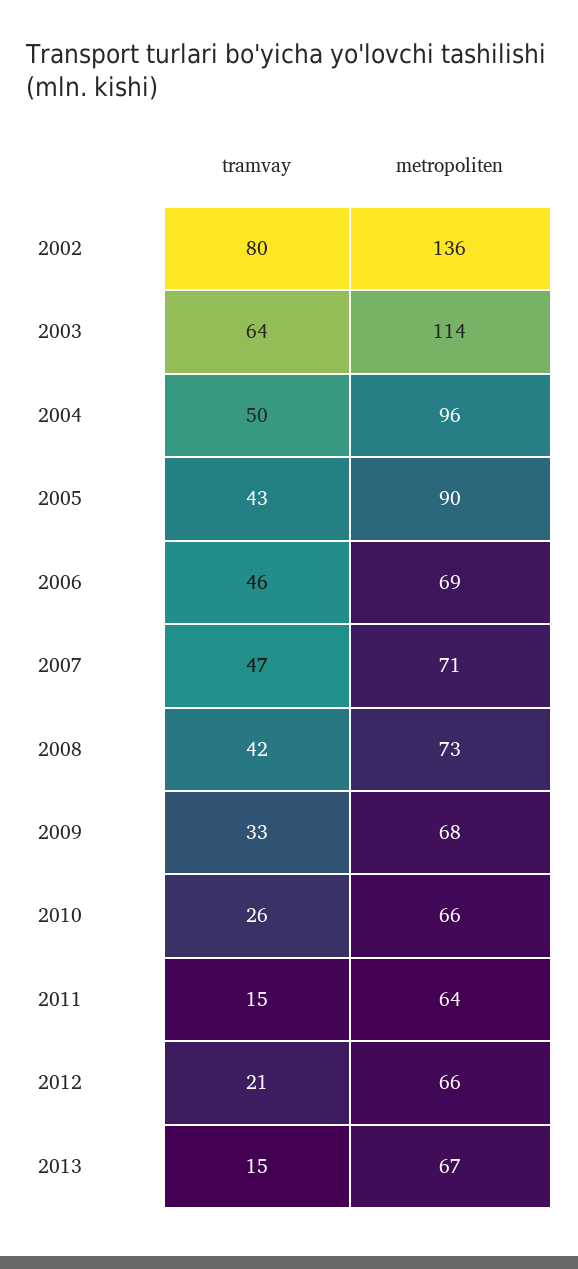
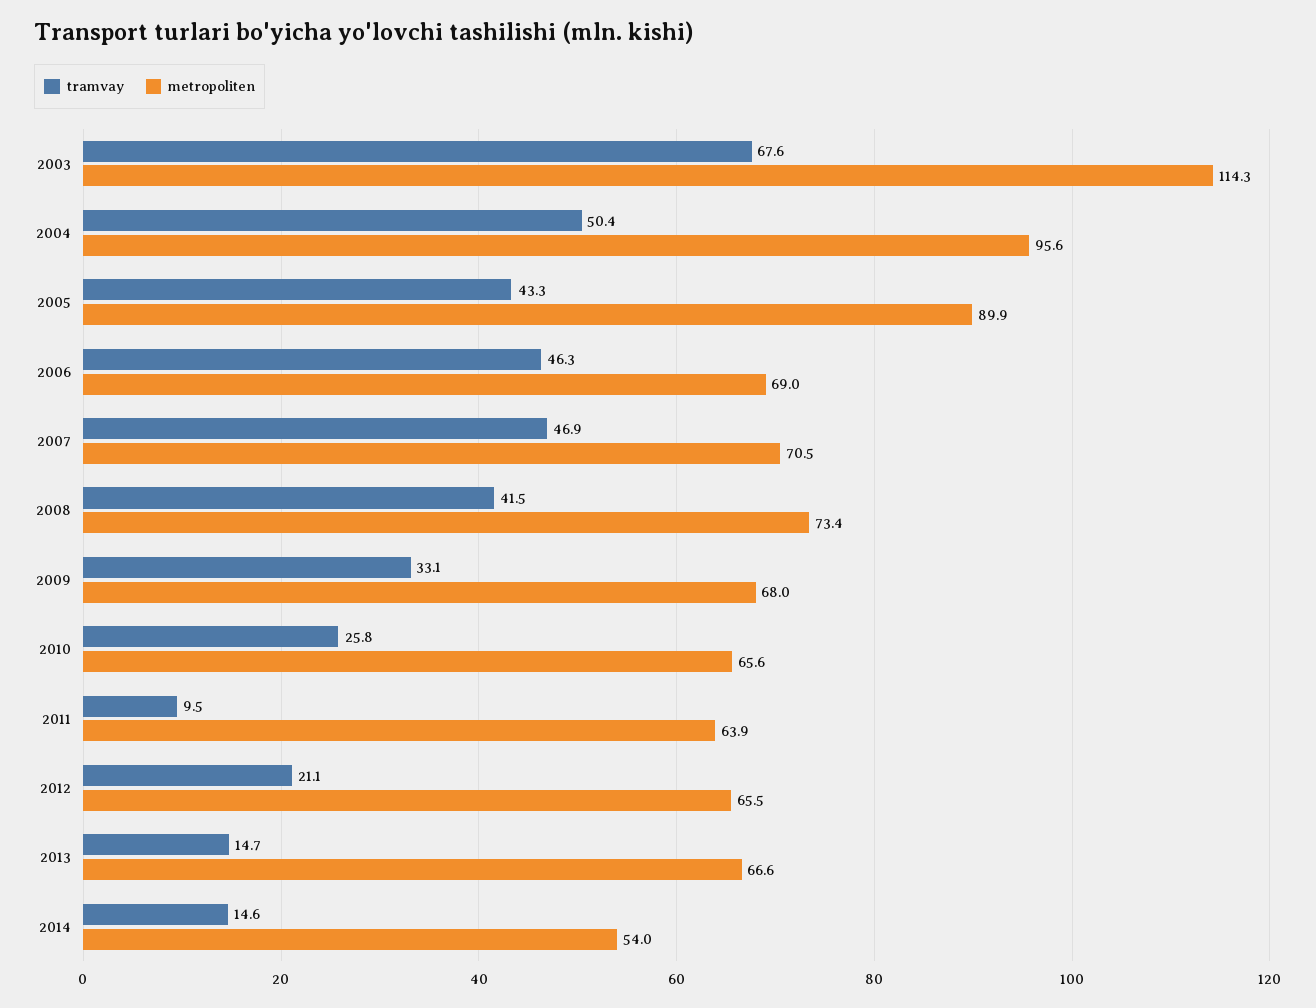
tramvay, 2002: 80 -> none
metropoliten, 2002: 136 -> none
tramvay, 2003: 64 -> 67.6
tramvay, 2011: 15 -> 9.5
tramvay, 2014: none -> 14.6
metropoliten, 2014: none -> 54

